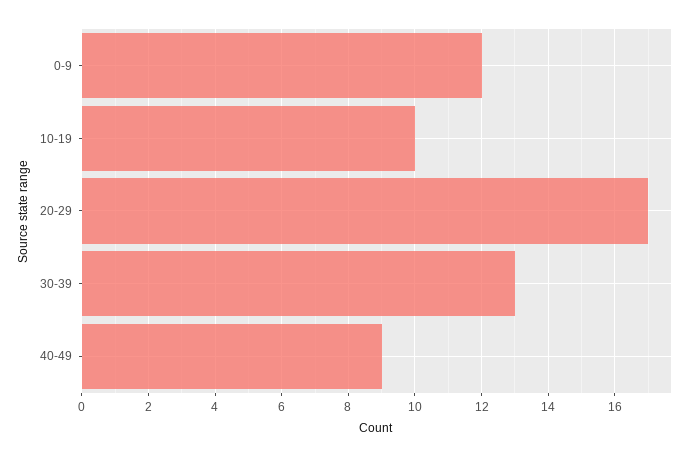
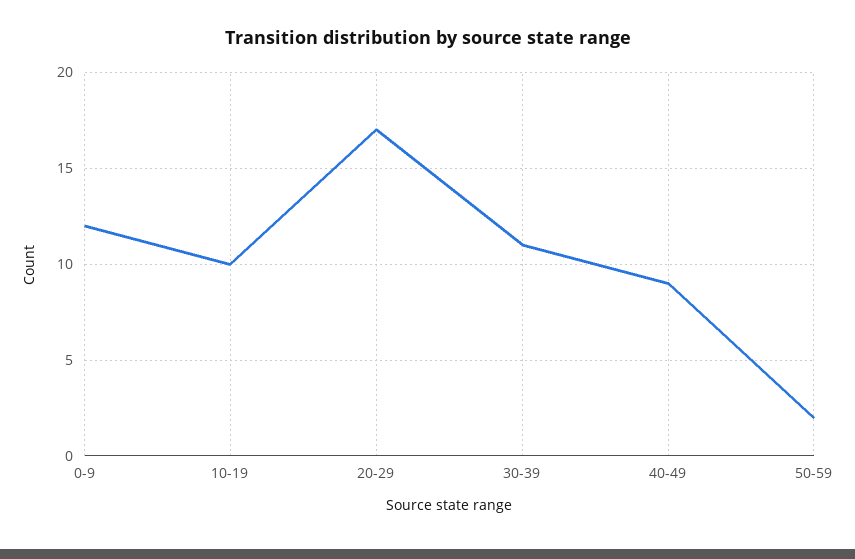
30-39: 13 -> 11
50-59: none -> 2

